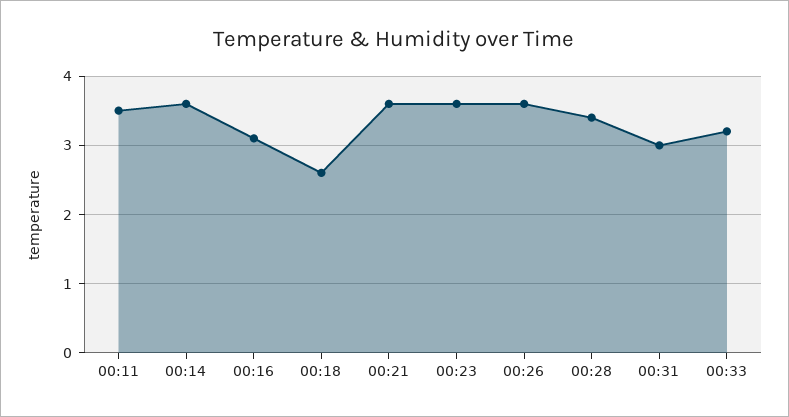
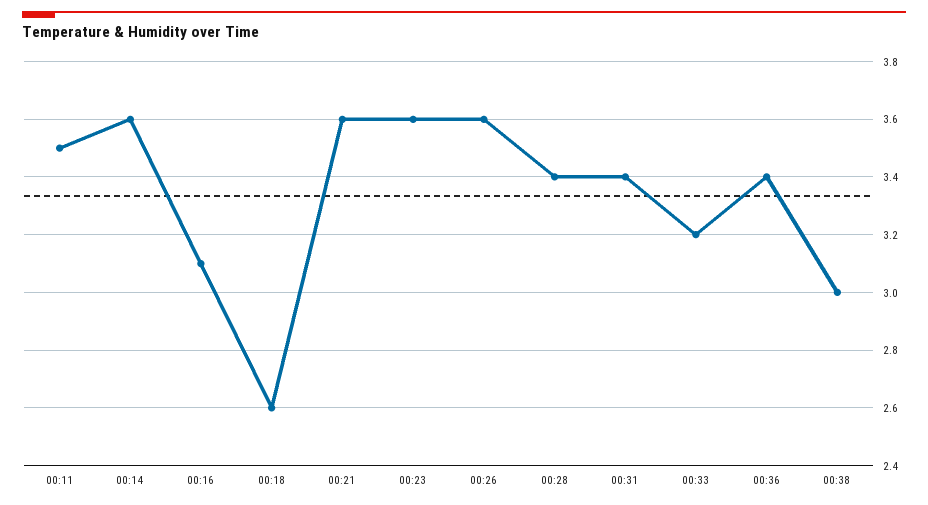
00:31: 3 -> 3.4
00:36: none -> 3.4
00:38: none -> 3

